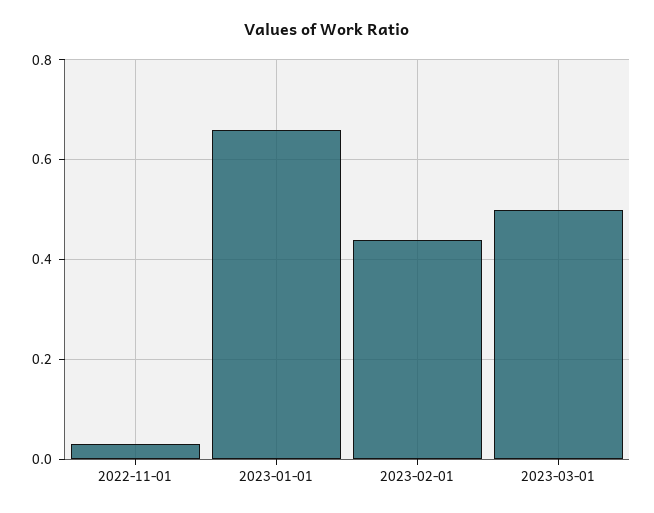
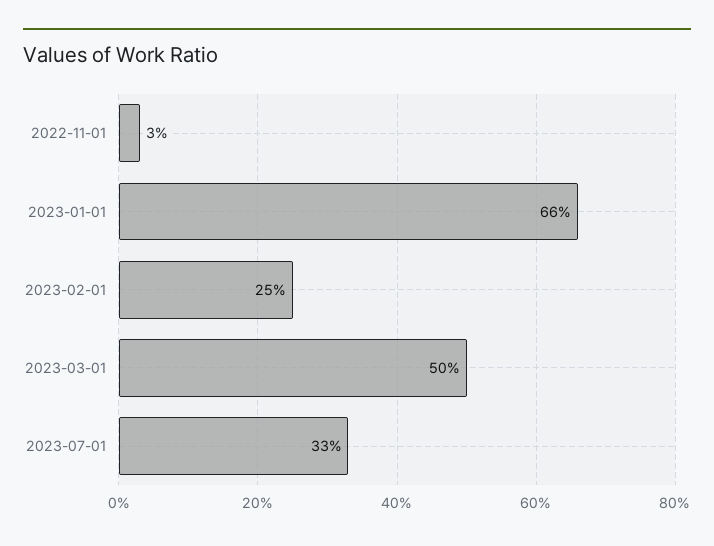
2023-02-01: 0.45 -> 0.25
2023-07-01: none -> 0.33

